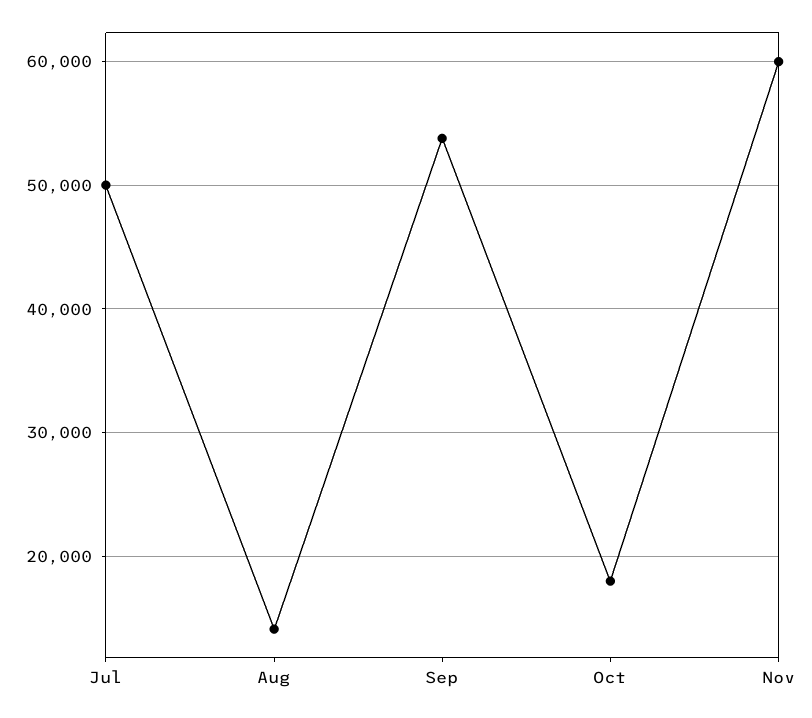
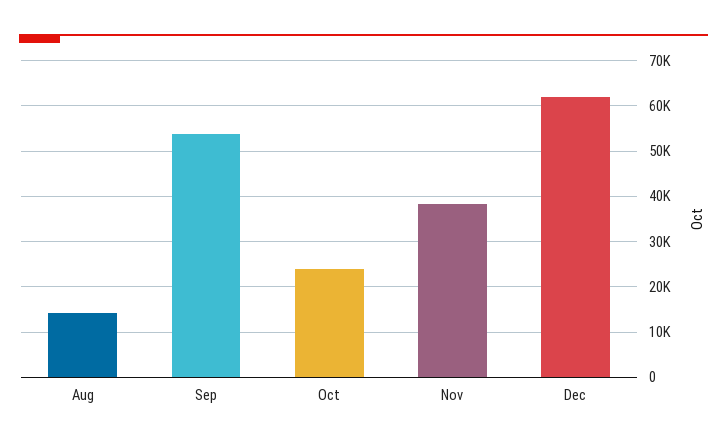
Jul: 50000 -> none
Oct: 18000 -> 24000
Nov: 60000 -> 38000
Dec: none -> 62000

